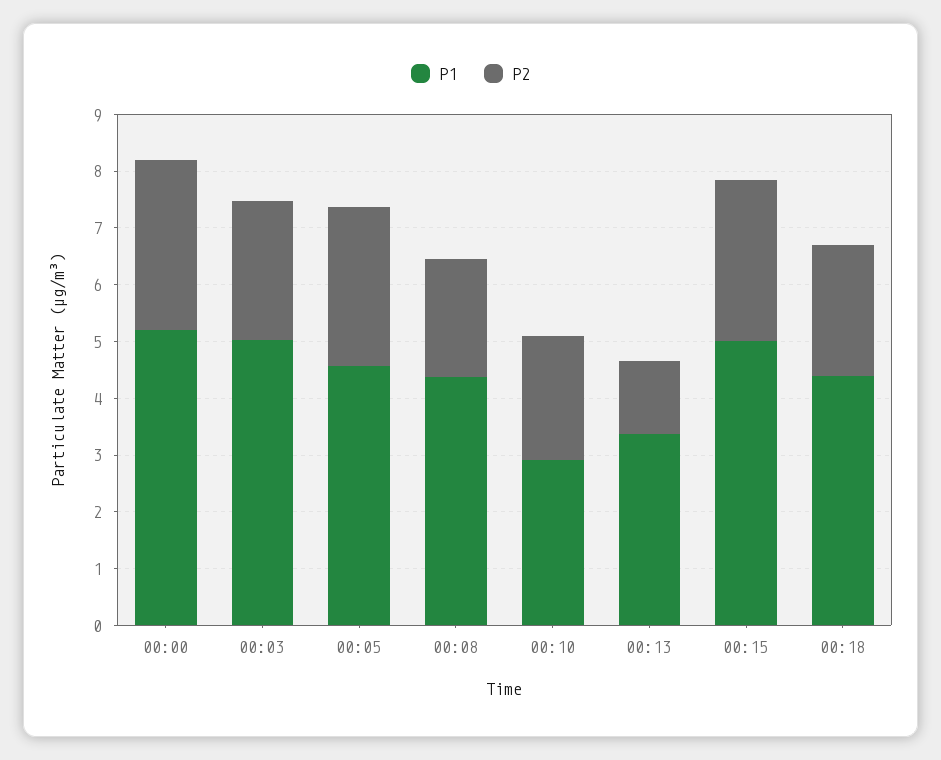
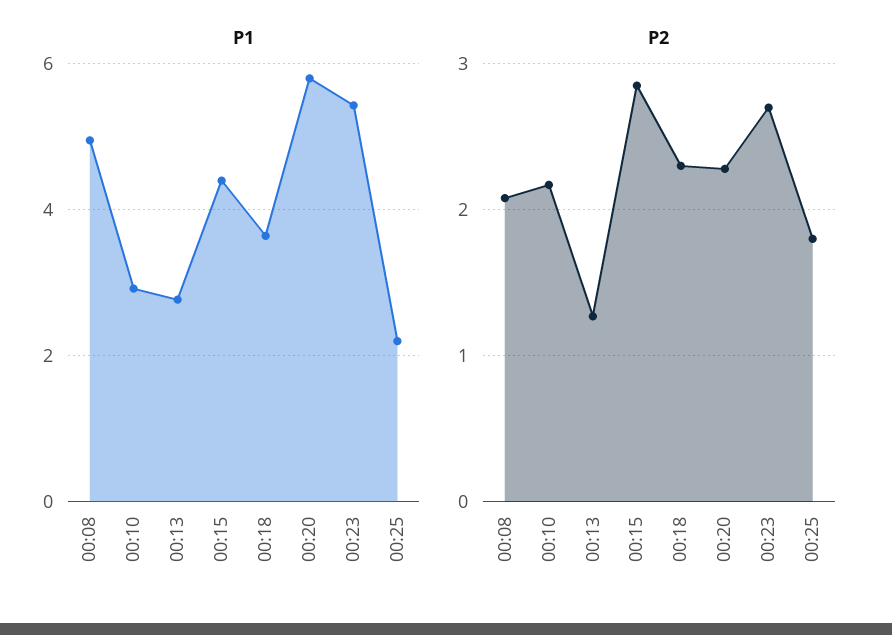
P1, 00:00: 5.2 -> none
P2, 00:00: 3 -> none
P1, 00:03: 5 -> none
P2, 00:03: 2.4 -> none
P1, 00:05: 4.6 -> none
P2, 00:05: 2.8 -> none
P1, 00:08: 4.4 -> 5
P1, 00:13: 3.4 -> 2.8
P1, 00:15: 5 -> 4.4
P1, 00:18: 4.4 -> 3.6
P1, 00:20: none -> 5.8
P1, 00:23: none -> 5.4
P1, 00:25: none -> 2.2
P2, 00:20: none -> 2.3
P2, 00:23: none -> 2.7
P2, 00:25: none -> 1.8

